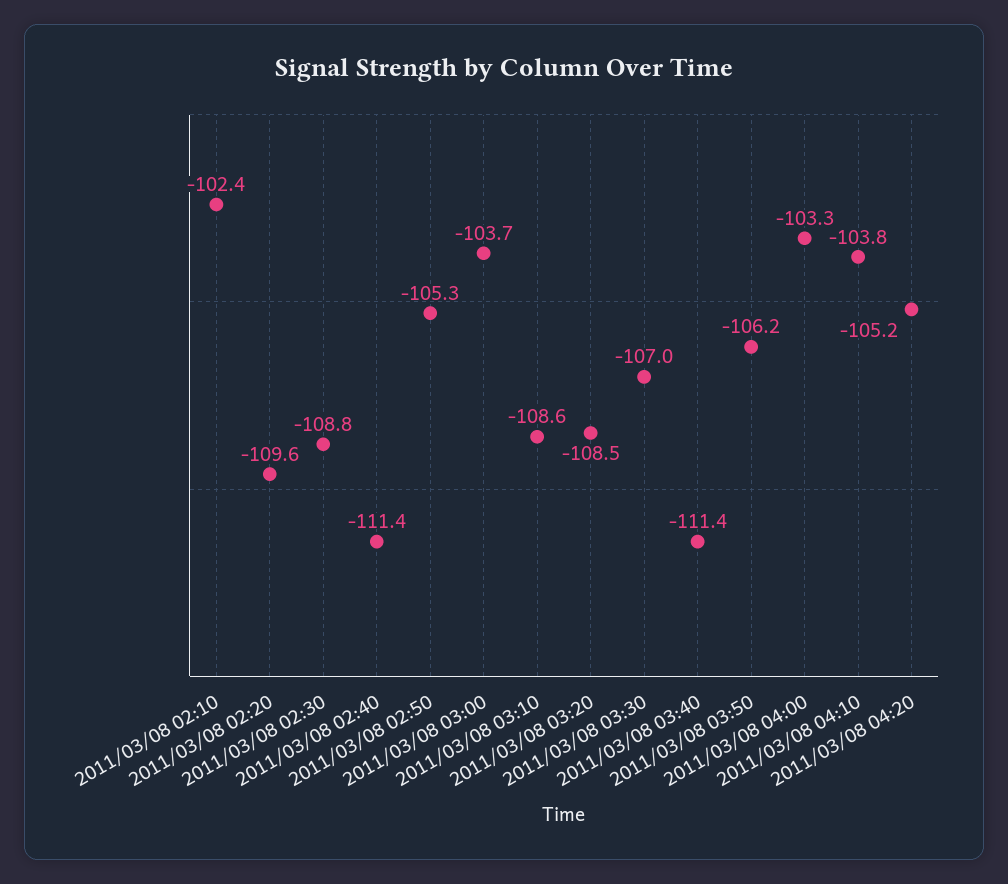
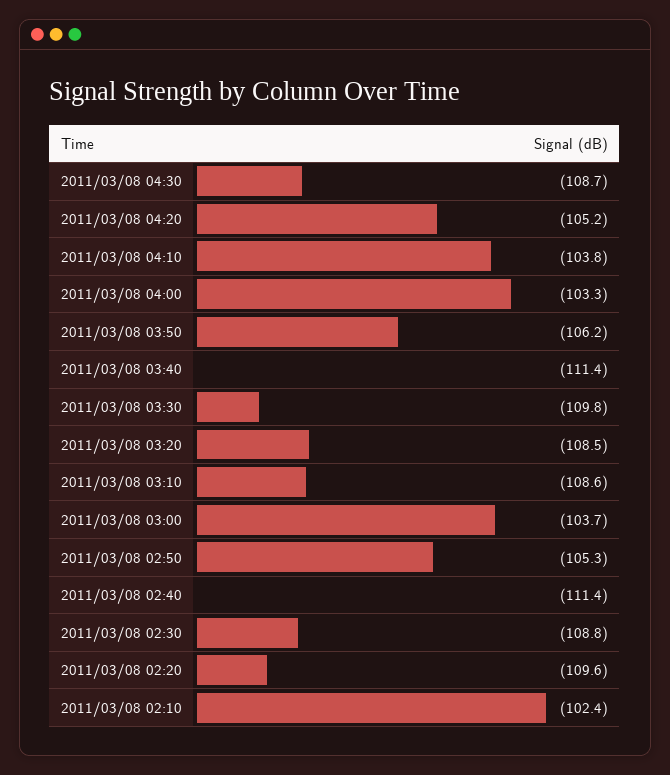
2011/03/08 03:30: -107 -> -109.8
2011/03/08 04:30: none -> -108.7

